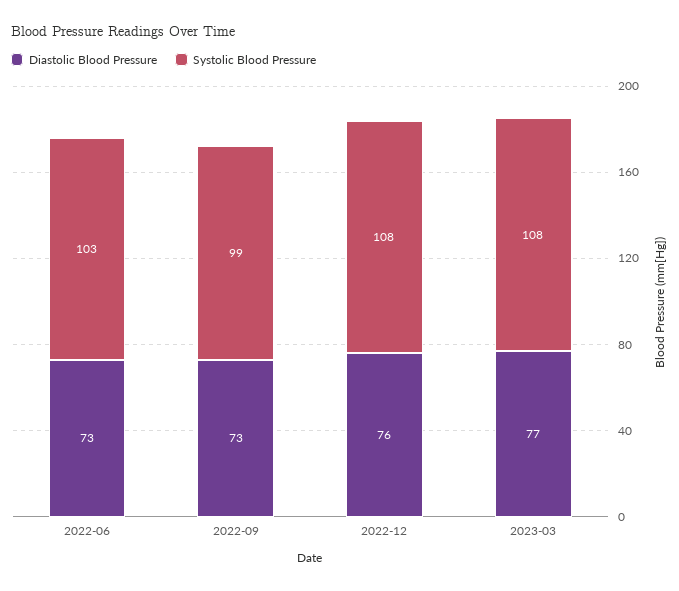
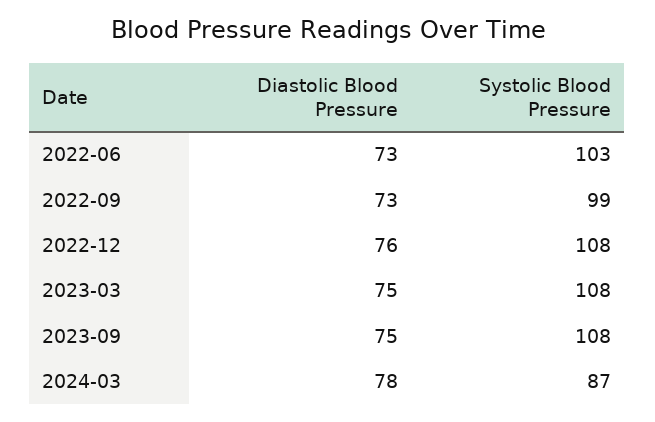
Diastolic Blood Pressure, 2023-03: 77 -> 75
Diastolic Blood Pressure, 2023-09: none -> 75
Systolic Blood Pressure, 2023-09: none -> 108
Diastolic Blood Pressure, 2024-03: none -> 78
Systolic Blood Pressure, 2024-03: none -> 87

